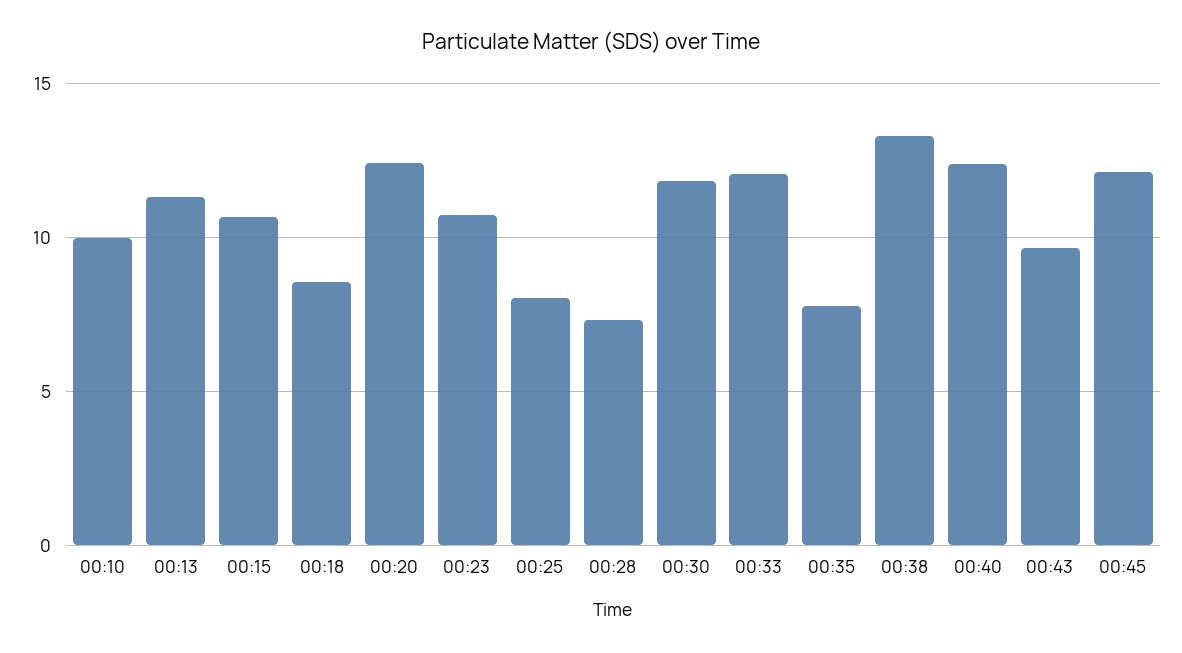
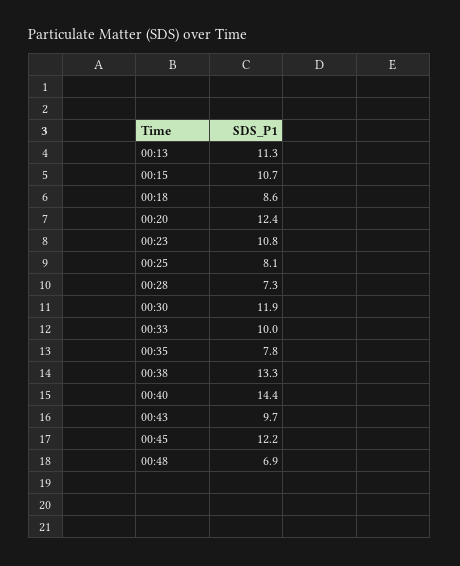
00:10: 10 -> none
00:33: 12 -> 10
00:40: 12.5 -> 14.4
00:48: none -> 6.9

